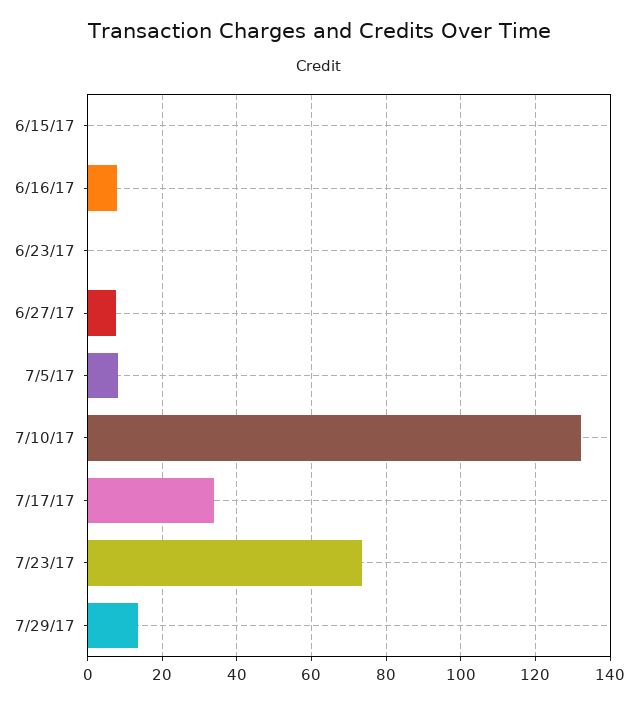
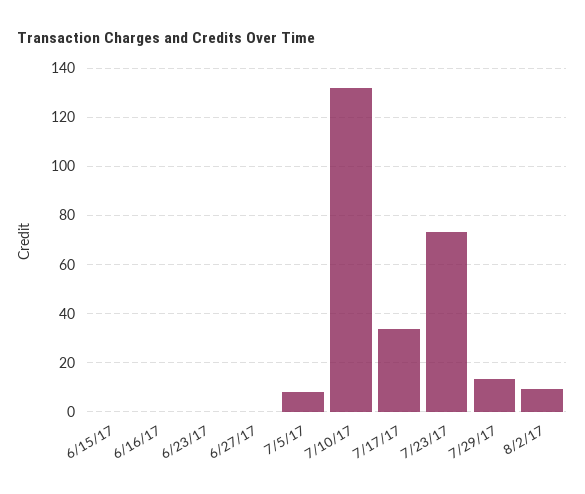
6/16/17: 8 -> 0
6/27/17: 8 -> 0
8/2/17: none -> 10

